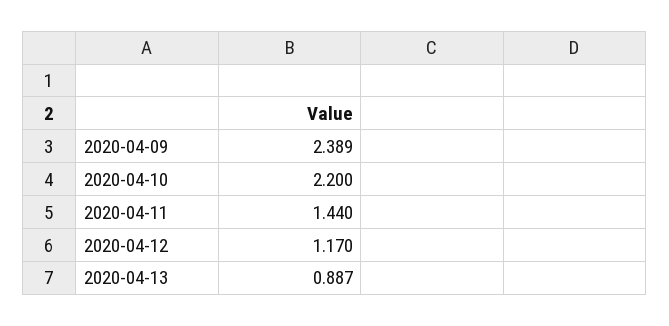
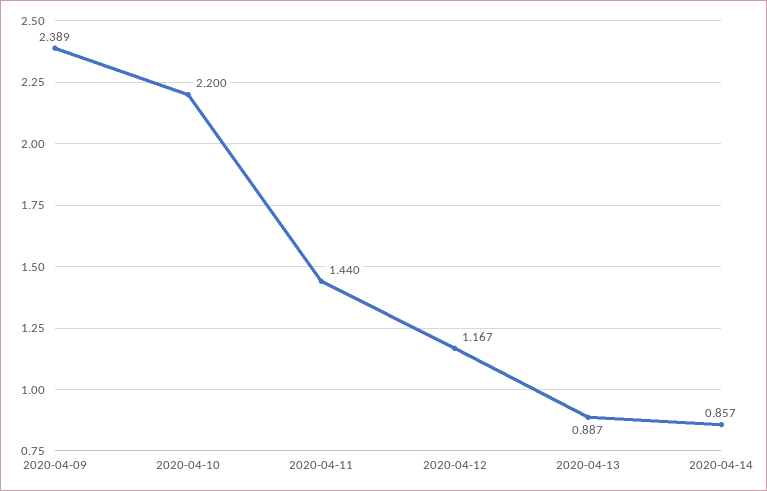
2020-04-12: 1.17 -> 1.167
2020-04-14: none -> 0.857

